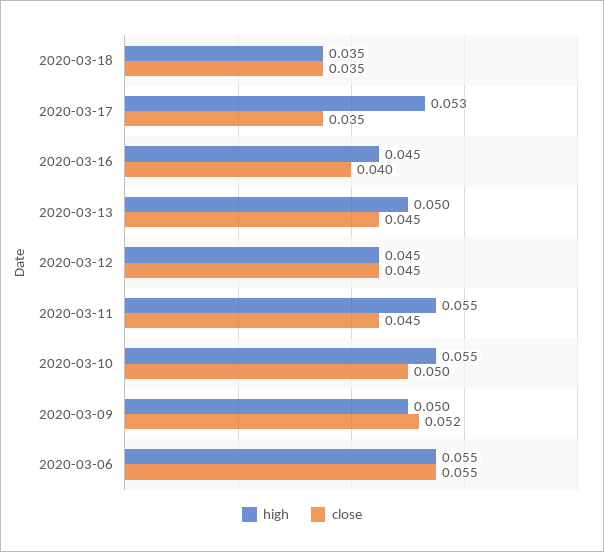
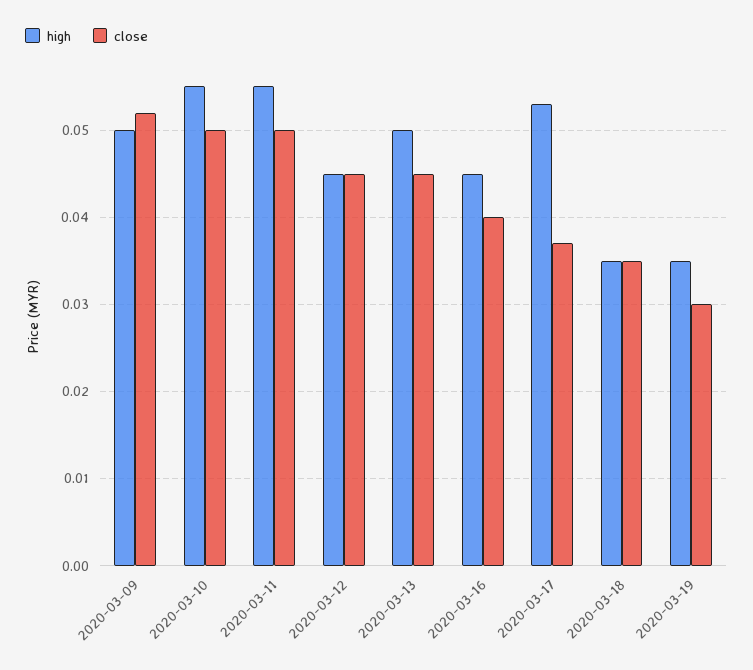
close, 2020-03-17: 0.035 -> 0.037
close, 2020-03-11: 0.045 -> 0.05
high, 2020-03-06: 0.055 -> none
close, 2020-03-06: 0.055 -> none
high, 2020-03-19: none -> 0.035
close, 2020-03-19: none -> 0.03

